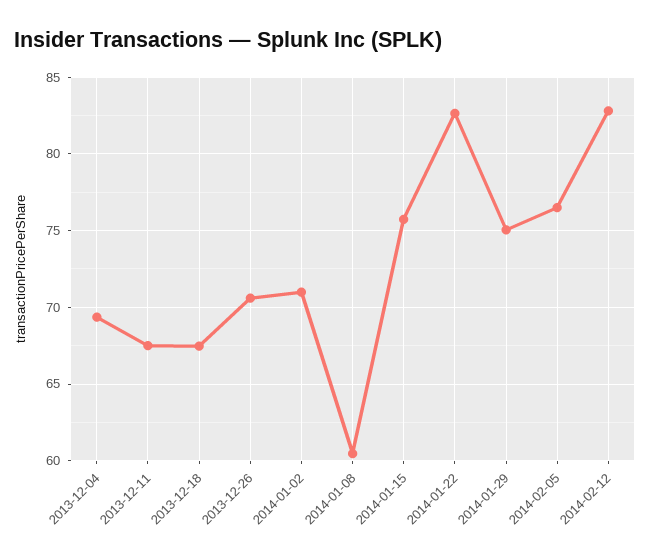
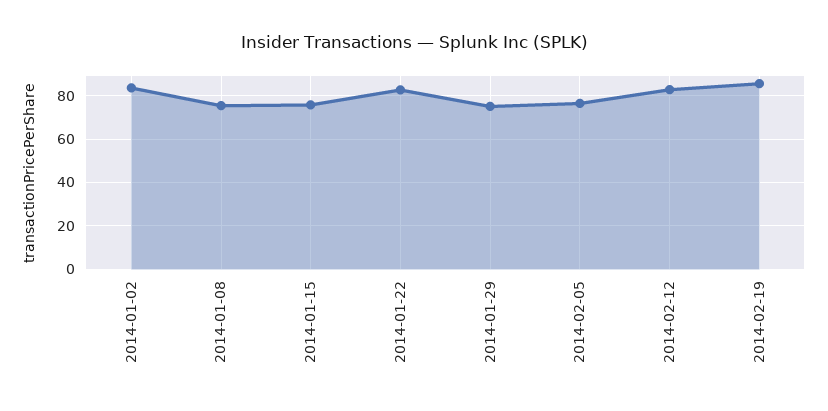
2013-12-04: 69.5 -> none
2013-12-11: 67.5 -> none
2013-12-18: 67.5 -> none
2013-12-26: 70.5 -> none
2014-01-02: 71 -> 85
2014-01-08: 60.5 -> 75
2014-02-19: none -> 85

